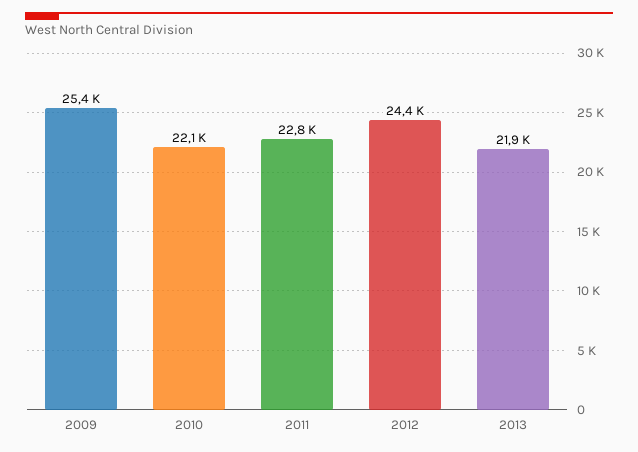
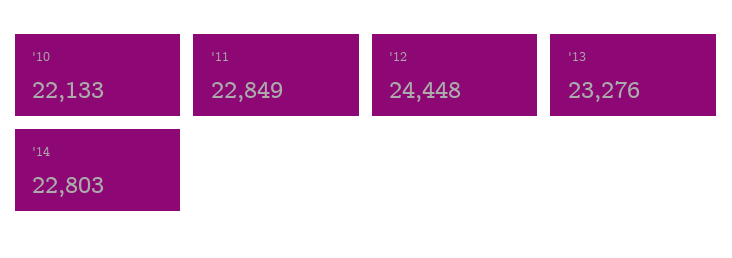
2009: 25400 -> none
2013: 21900 -> 23276
'14: none -> 22803

